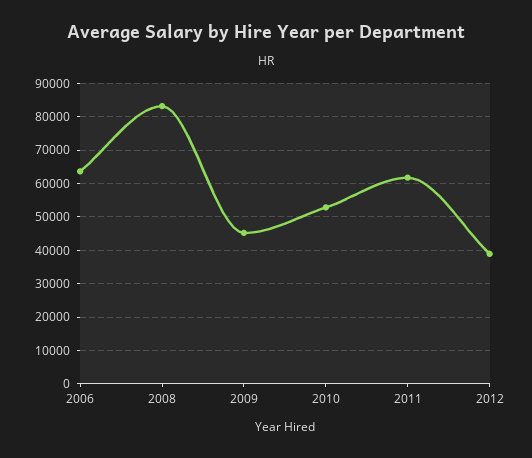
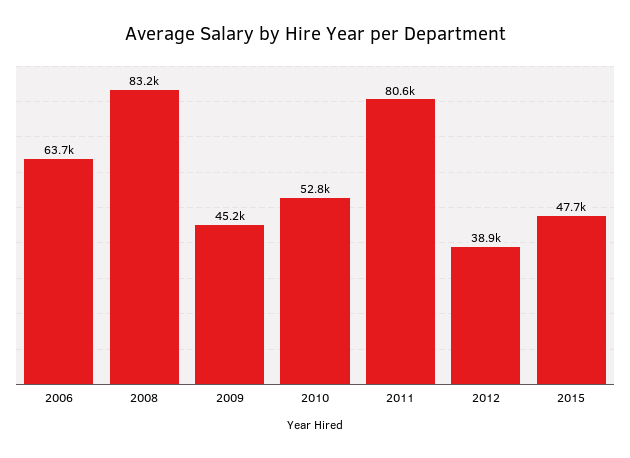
2011: 62000 -> 80600
2015: none -> 47700

